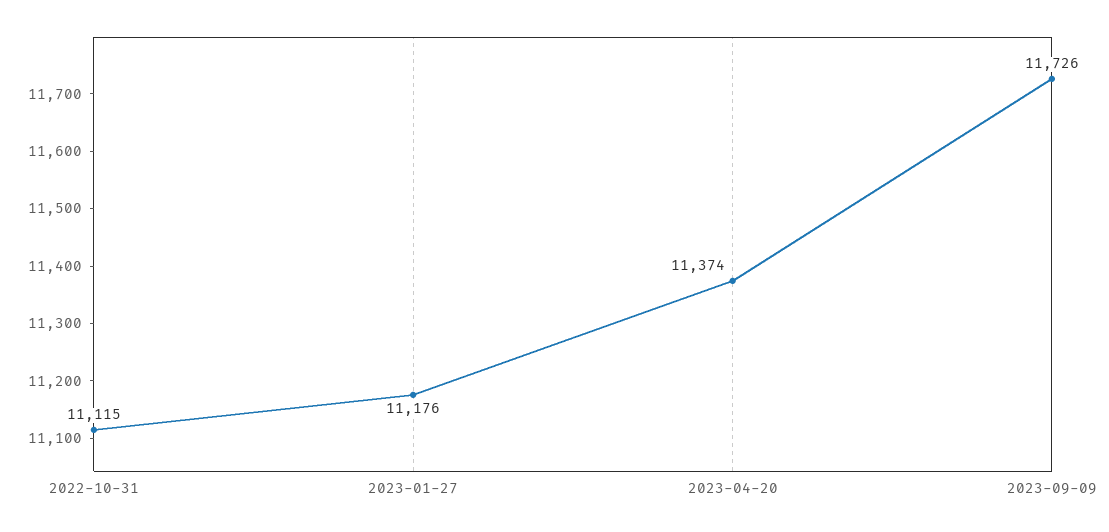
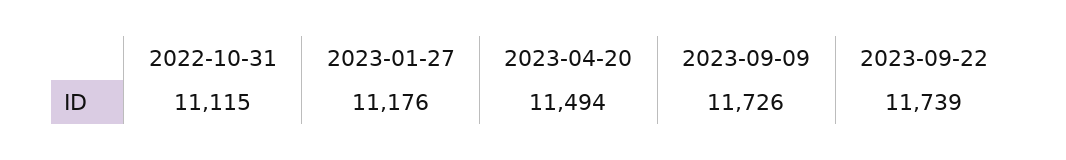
2023-04-20: 11374 -> 11494
2023-09-22: none -> 11739

